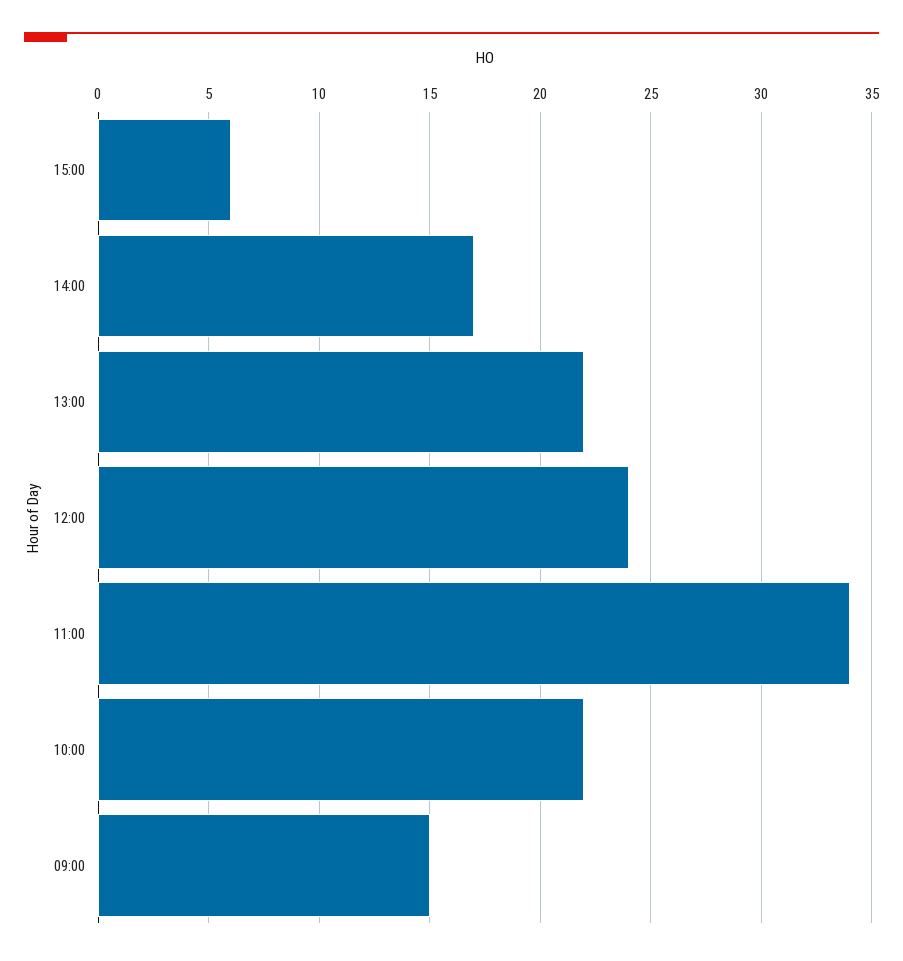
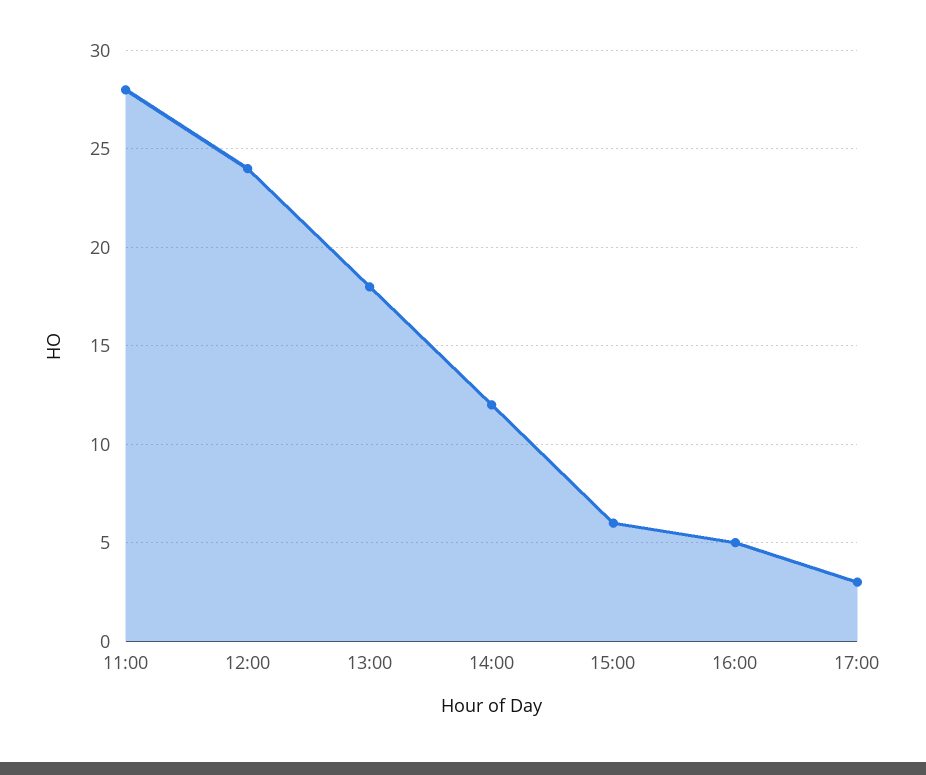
14:00: 17 -> 12
13:00: 22 -> 18
11:00: 34 -> 28
10:00: 22 -> none
09:00: 15 -> none
16:00: none -> 5
17:00: none -> 3

